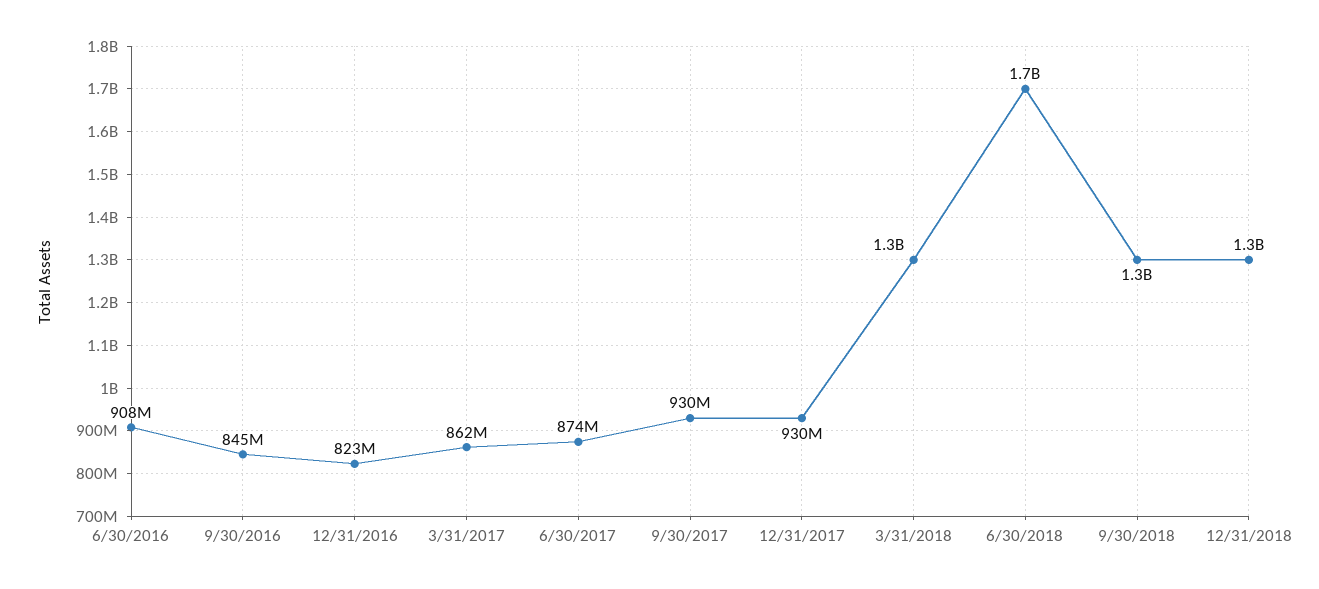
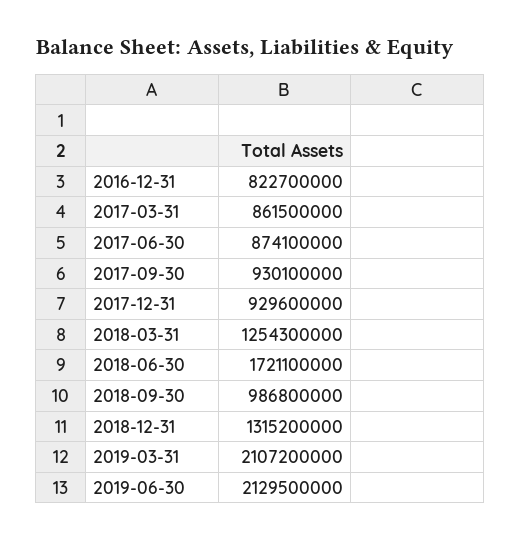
6/30/2016: 908000000 -> none
9/30/2016: 845000000 -> none
9/30/2018: 1300000000 -> 986800000
2019-03-31: none -> 2107200000
2019-06-30: none -> 2129500000

